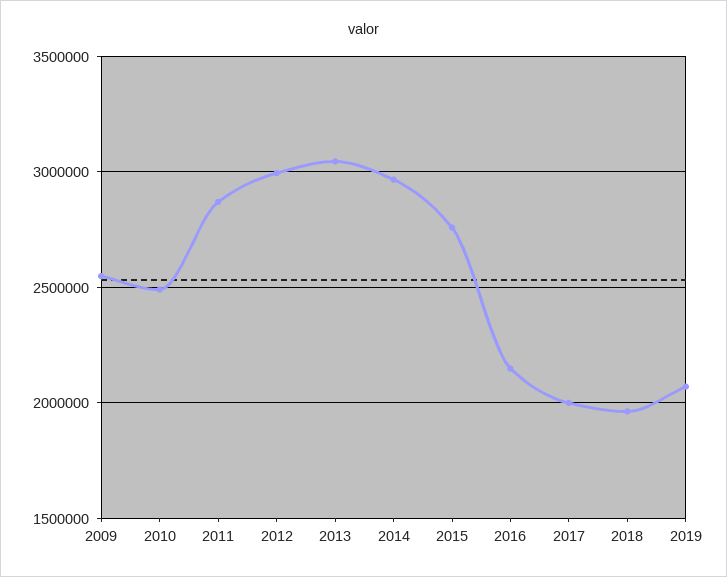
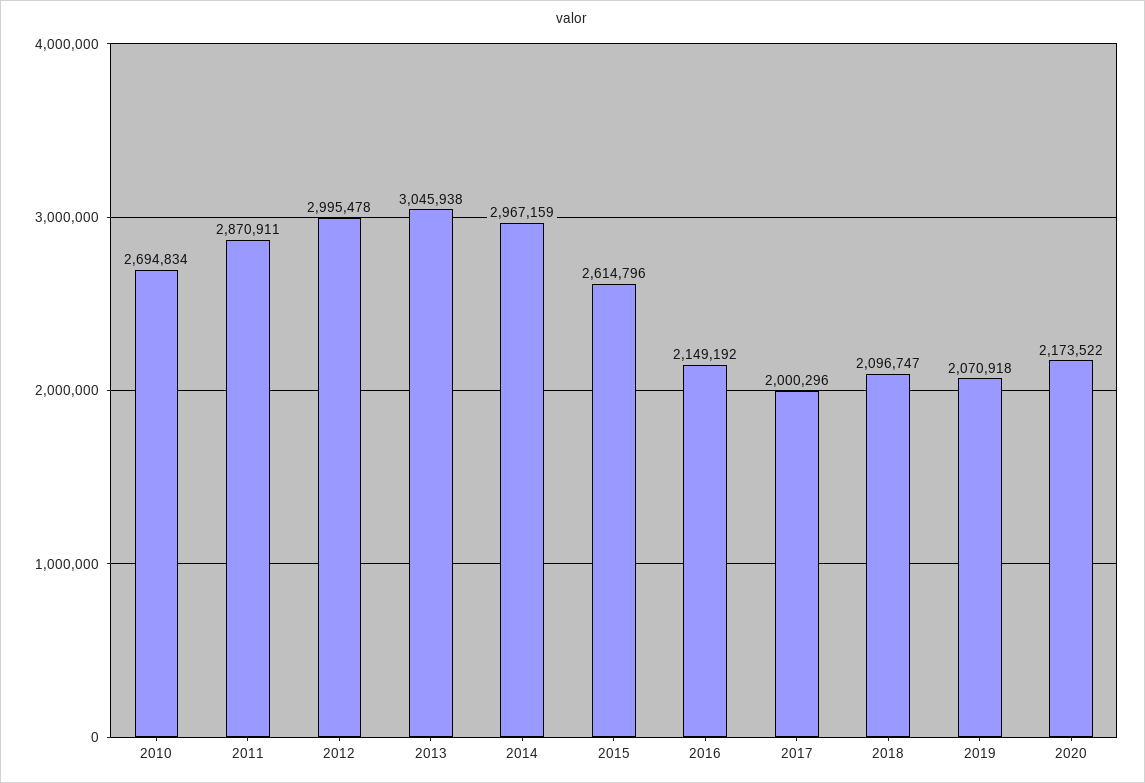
2009: 2550000 -> none
2010: 2500000 -> 2694834
2015: 2750000 -> 2614796
2018: 1950000 -> 2096747
2020: none -> 2173522

